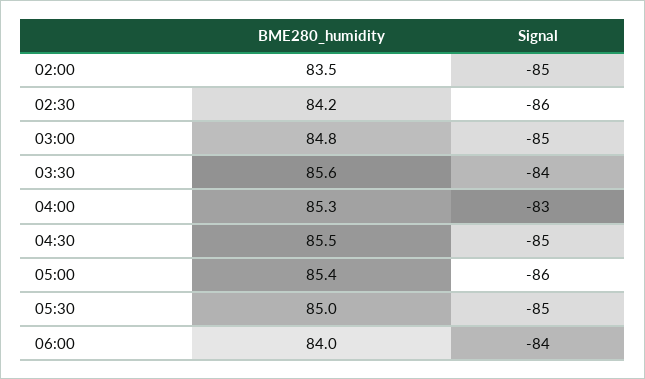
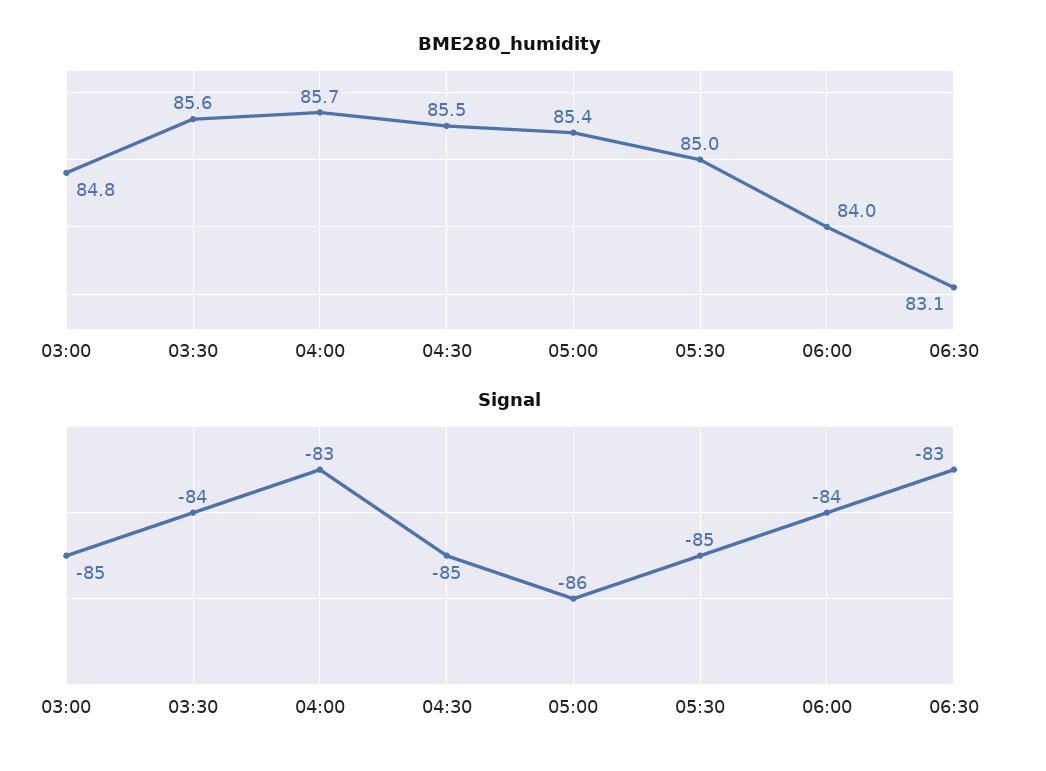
BME280_humidity, 02:00: 83.5 -> none
Signal, 02:00: -85 -> none
BME280_humidity, 02:30: 84.2 -> none
Signal, 02:30: -86 -> none
BME280_humidity, 04:00: 85.3 -> 85.7
BME280_humidity, 06:30: none -> 83.1
Signal, 06:30: none -> -83

